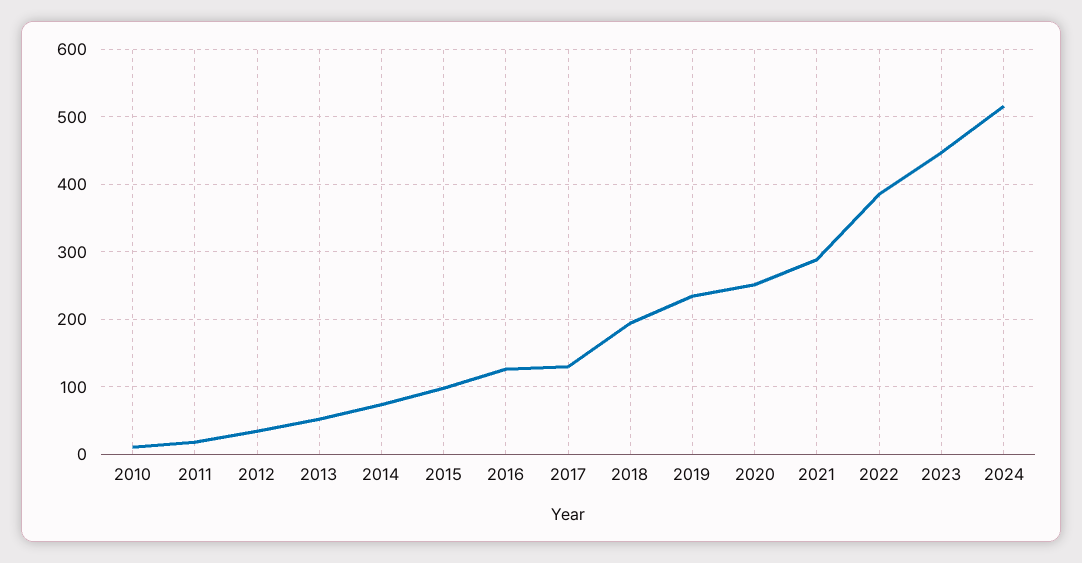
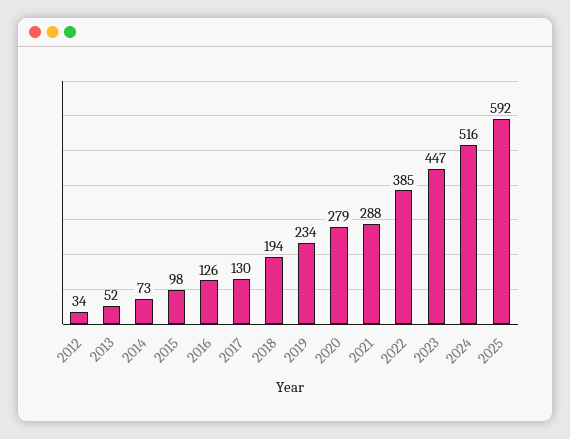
2010: 10 -> none
2011: 20 -> none
2020: 250 -> 279
2025: none -> 592

